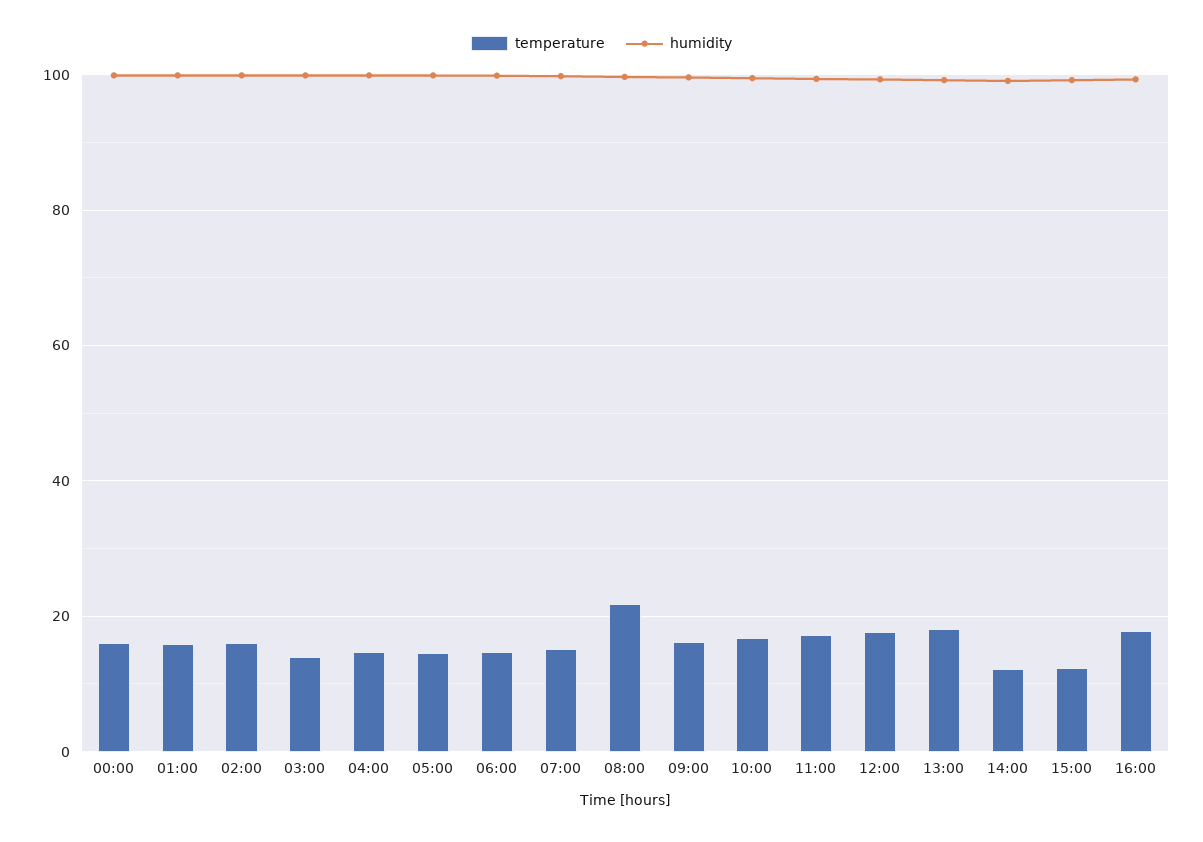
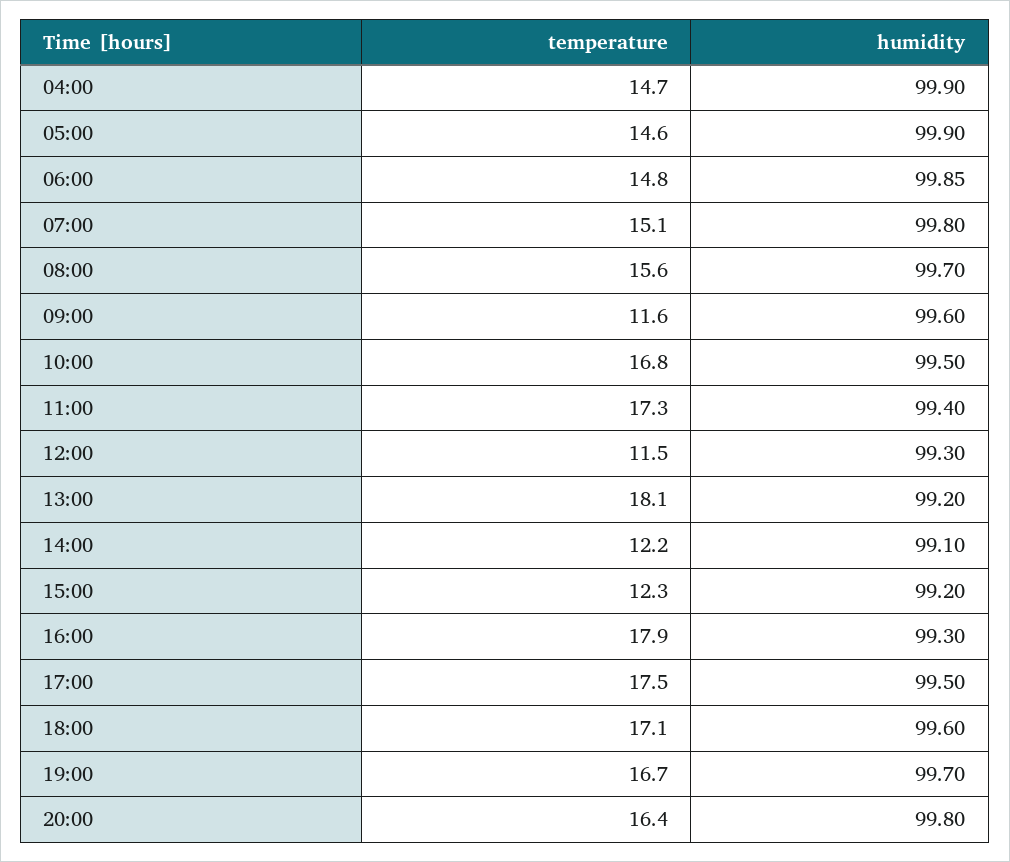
temperature, 00:00: 16 -> none
humidity, 00:00: 100 -> none
temperature, 01:00: 16 -> none
humidity, 01:00: 100 -> none
temperature, 02:00: 16 -> none
humidity, 02:00: 100 -> none
temperature, 03:00: 14 -> none
humidity, 03:00: 100 -> none
temperature, 08:00: 22 -> 15.6
temperature, 09:00: 16 -> 11.6
temperature, 12:00: 18 -> 11.5
temperature, 17:00: none -> 17.5
humidity, 17:00: none -> 99.5
temperature, 18:00: none -> 17.1
humidity, 18:00: none -> 99.6
temperature, 19:00: none -> 16.7
humidity, 19:00: none -> 99.7
temperature, 20:00: none -> 16.4
humidity, 20:00: none -> 99.8

